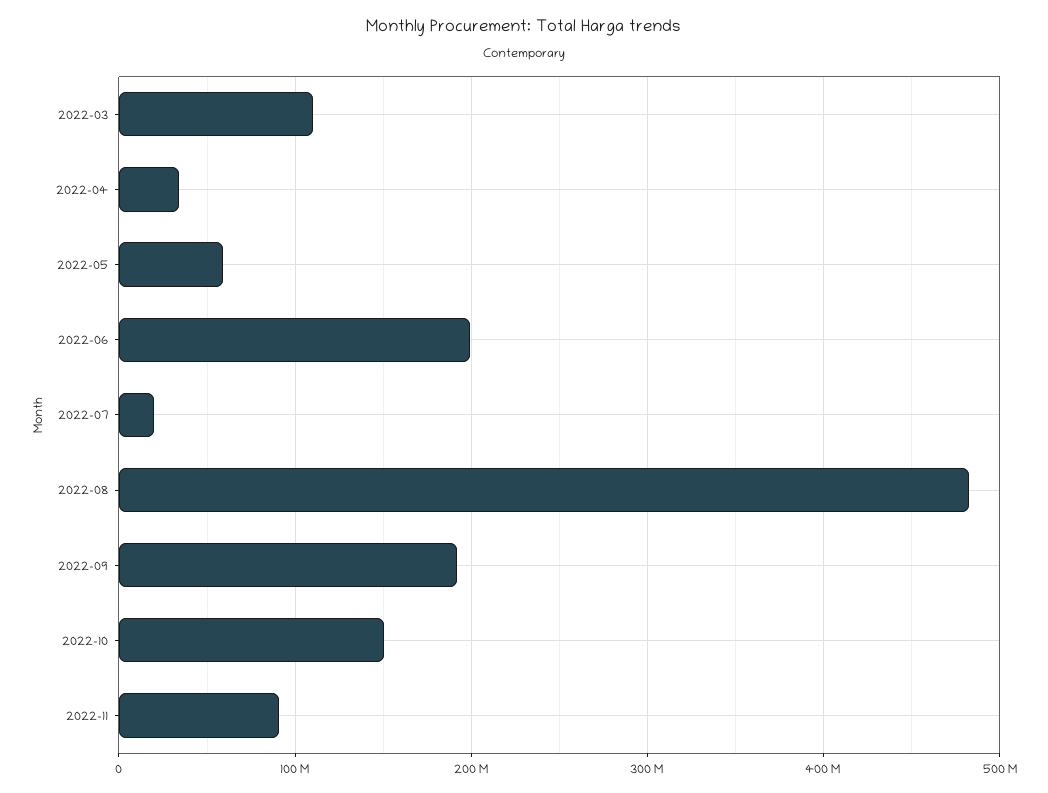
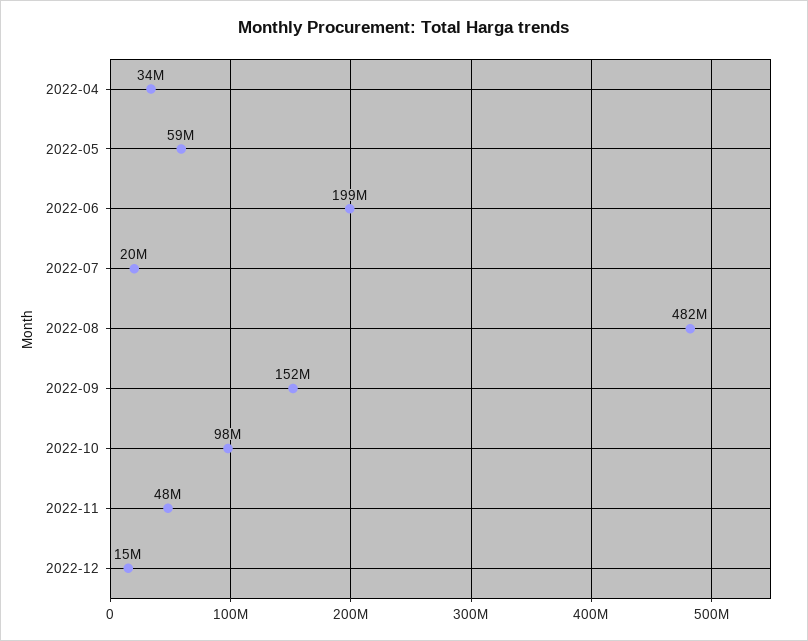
2022-03: 110000000 -> none
2022-09: 190000000 -> 152000000
2022-10: 150000000 -> 98000000
2022-11: 90000000 -> 48000000
2022-12: none -> 15000000

